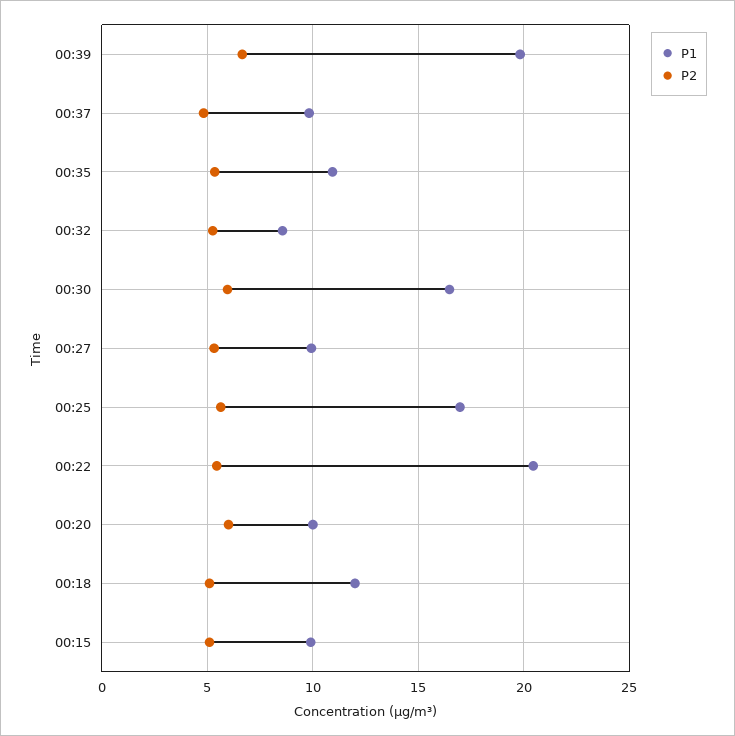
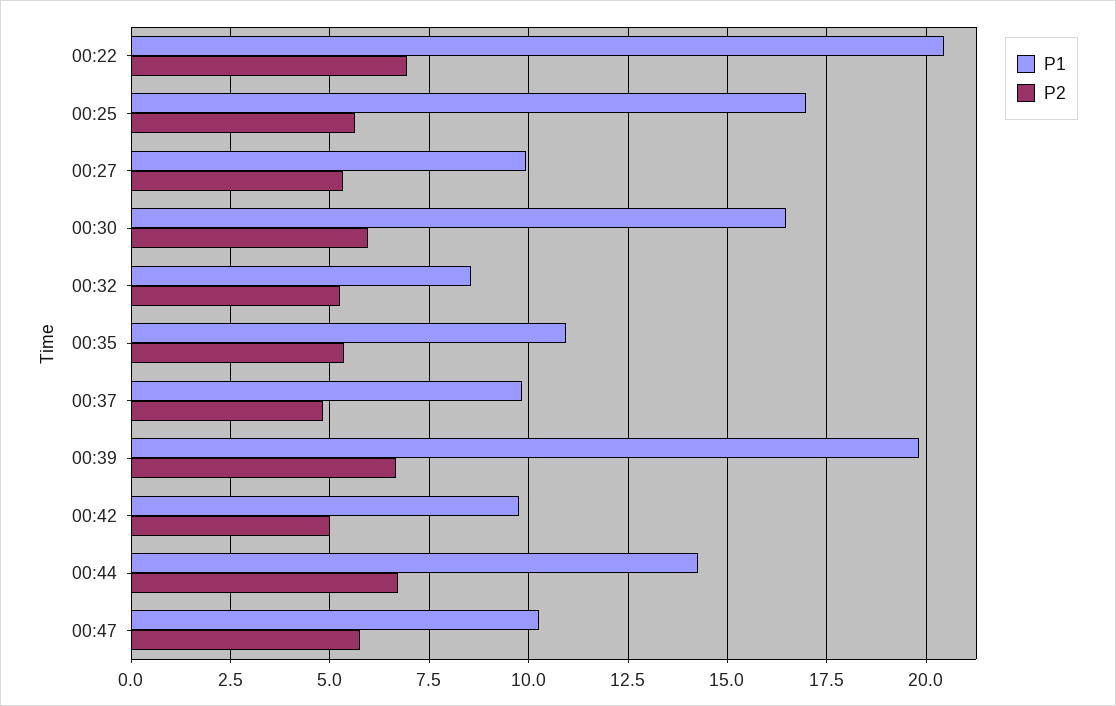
P2, 00:22: 5.5 -> 7
P1, 00:20: 10 -> none
P2, 00:20: 6 -> none
P1, 00:18: 12 -> none
P2, 00:18: 5 -> none
P1, 00:15: 10 -> none
P2, 00:15: 5 -> none
P1, 00:42: none -> 9.75
P2, 00:42: none -> 5
P1, 00:44: none -> 14.25
P2, 00:44: none -> 6.75
P1, 00:47: none -> 10.25
P2, 00:47: none -> 5.75

